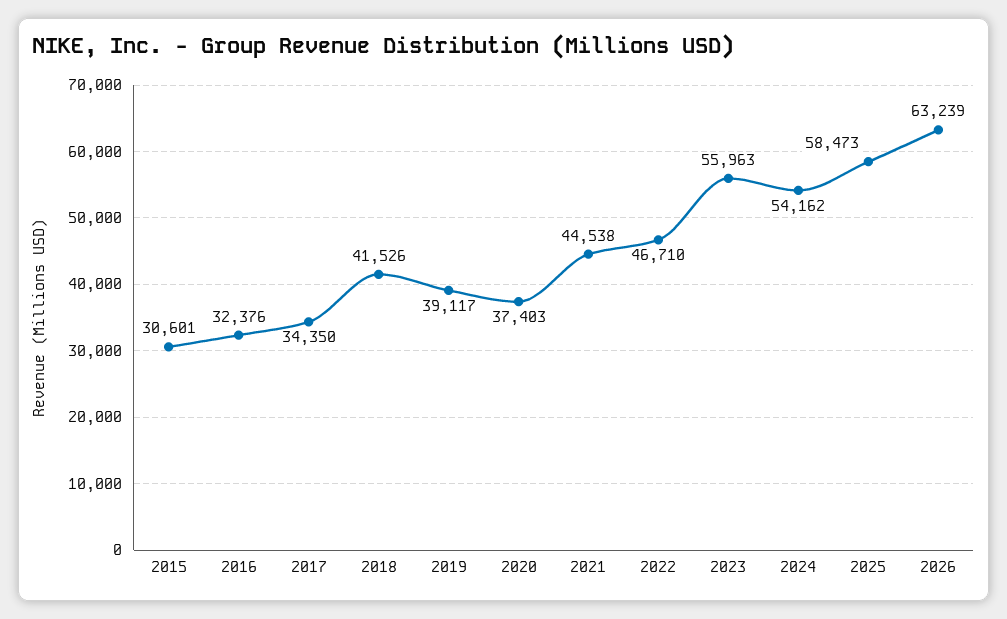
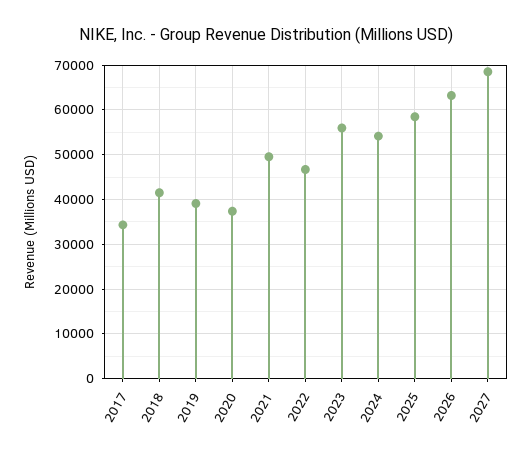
2015: 30601 -> none
2016: 32376 -> none
2021: 44538 -> 50000
2027: none -> 68000

